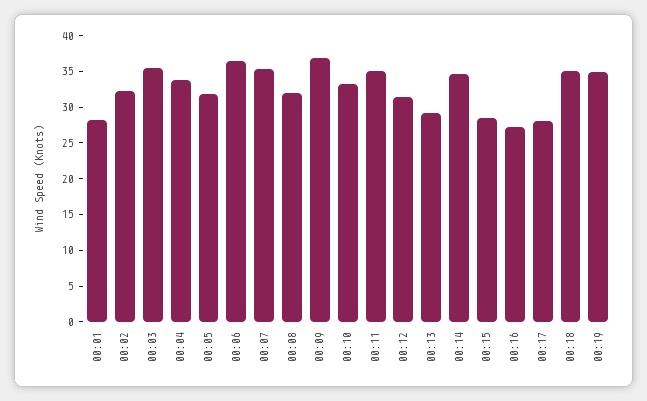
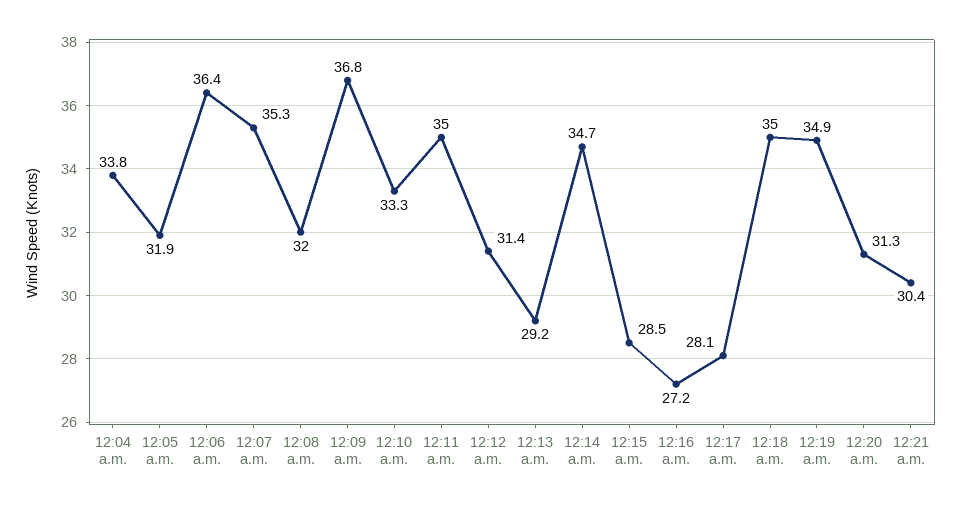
00:01: 27.5 -> none
00:02: 32.5 -> none
00:03: 35 -> none
12:20 a.m.: none -> 31.3
12:21 a.m.: none -> 30.4

